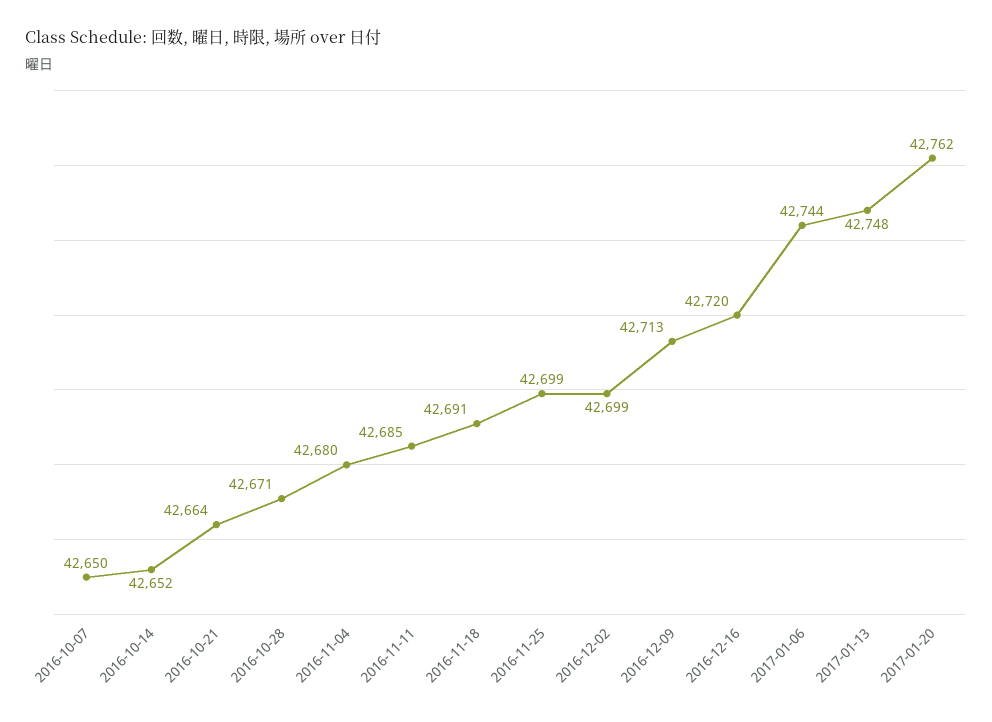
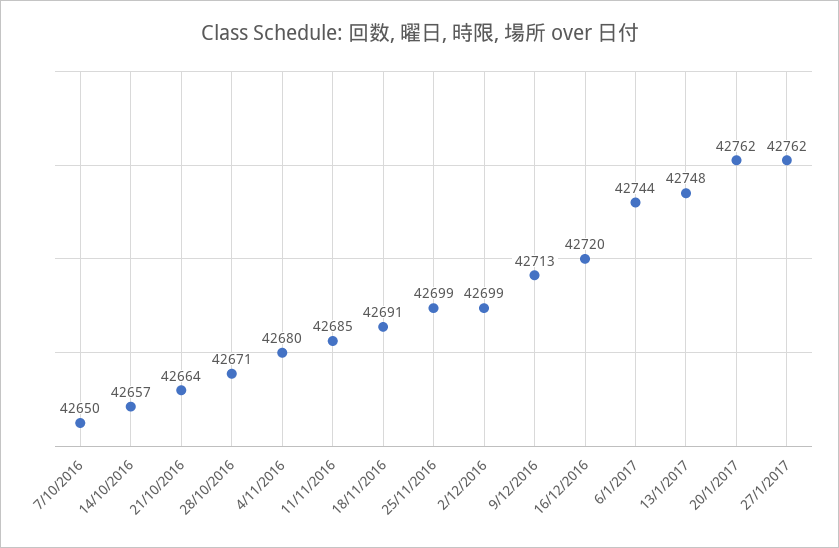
2016-10-14: 42652 -> 42657
27/1/2017: none -> 42762

